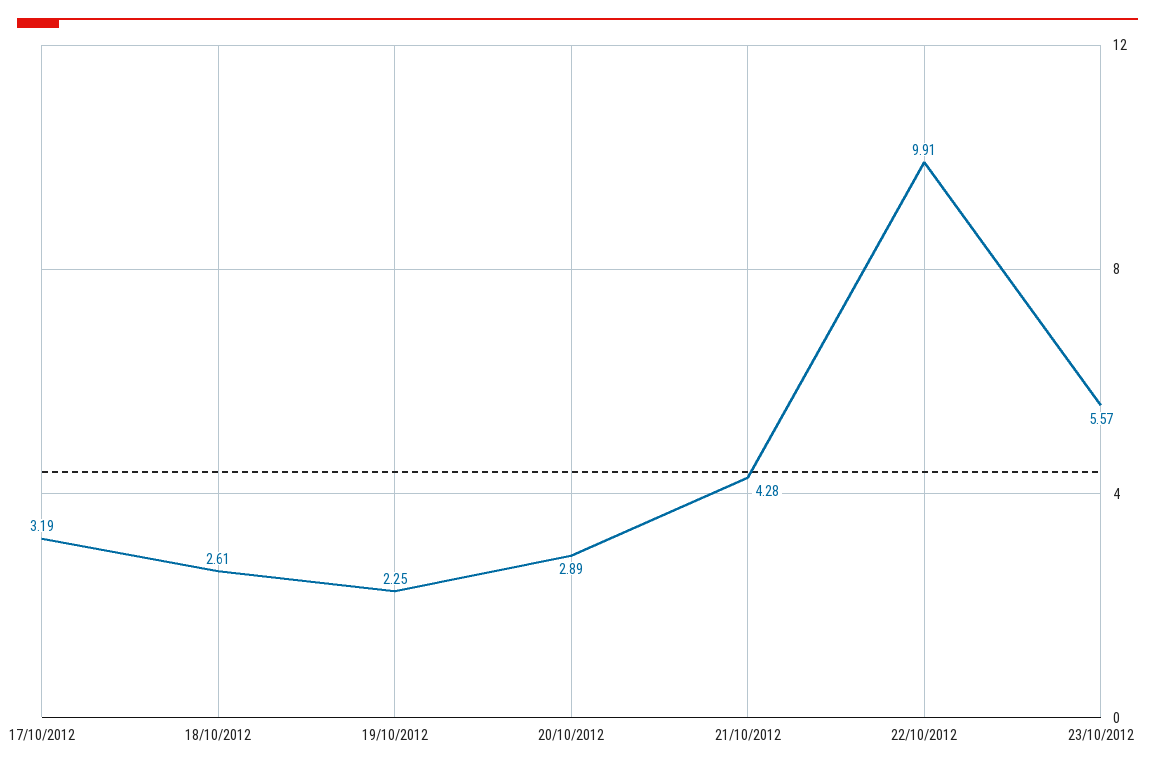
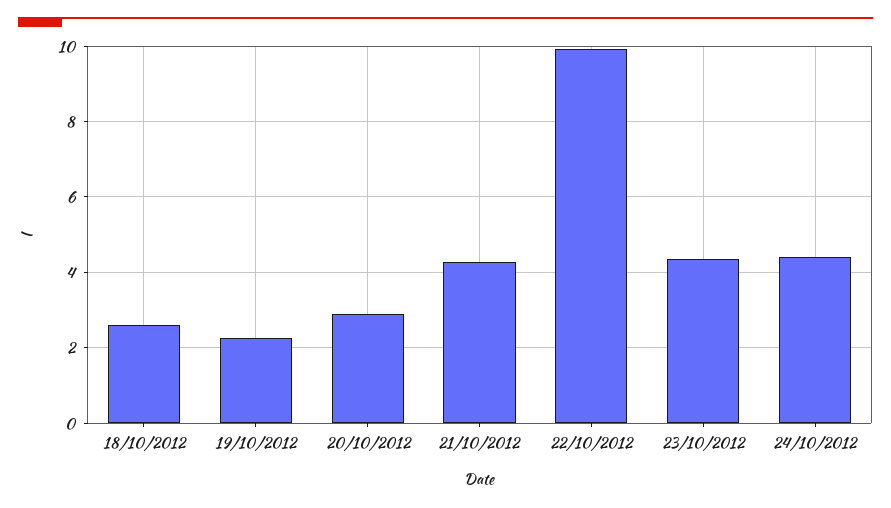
17/10/2012: 3.19 -> none
23/10/2012: 5.57 -> 4.4
24/10/2012: none -> 4.4

